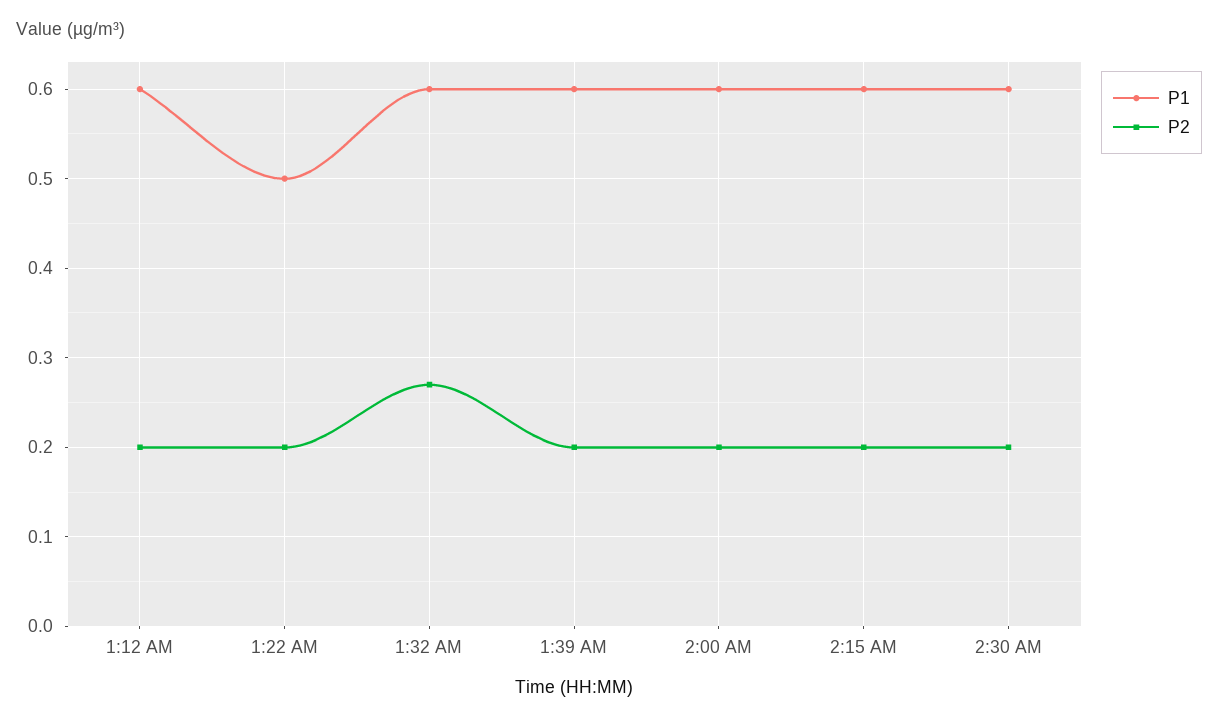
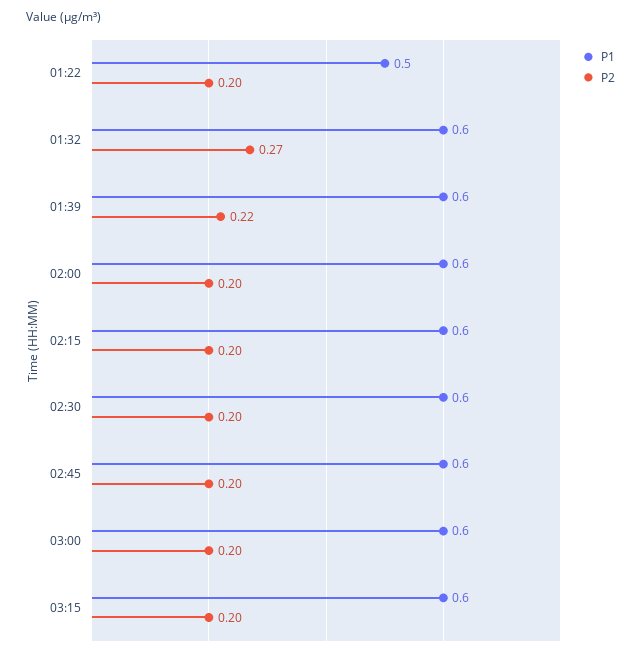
P1, 1:12 AM: 0.6 -> none
P2, 1:12 AM: 0.2 -> none
P2, 1:39 AM: 0.2 -> 0.22
P1, 02:45: none -> 0.6
P2, 02:45: none -> 0.2
P1, 03:00: none -> 0.6
P2, 03:00: none -> 0.2
P1, 03:15: none -> 0.6
P2, 03:15: none -> 0.2

